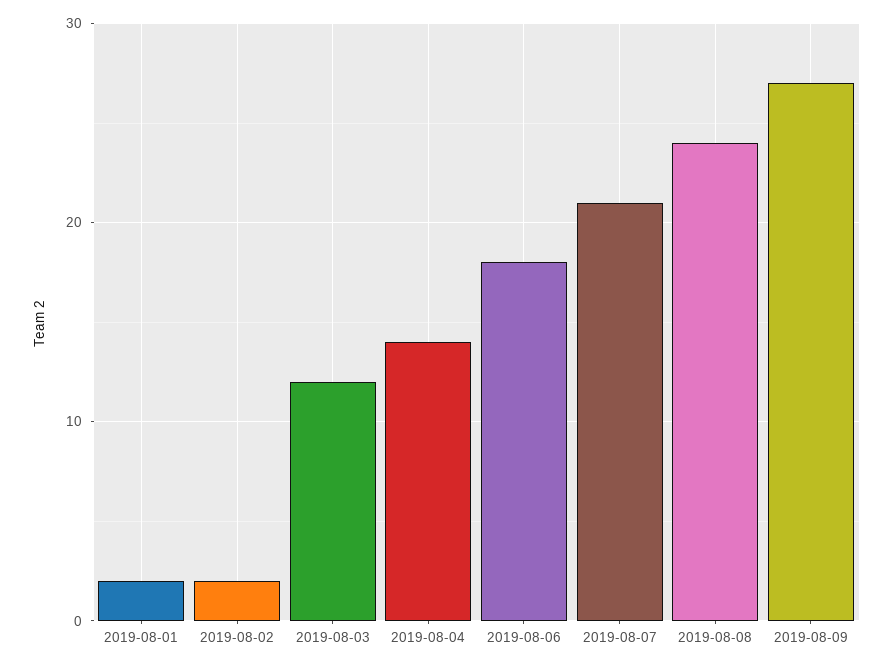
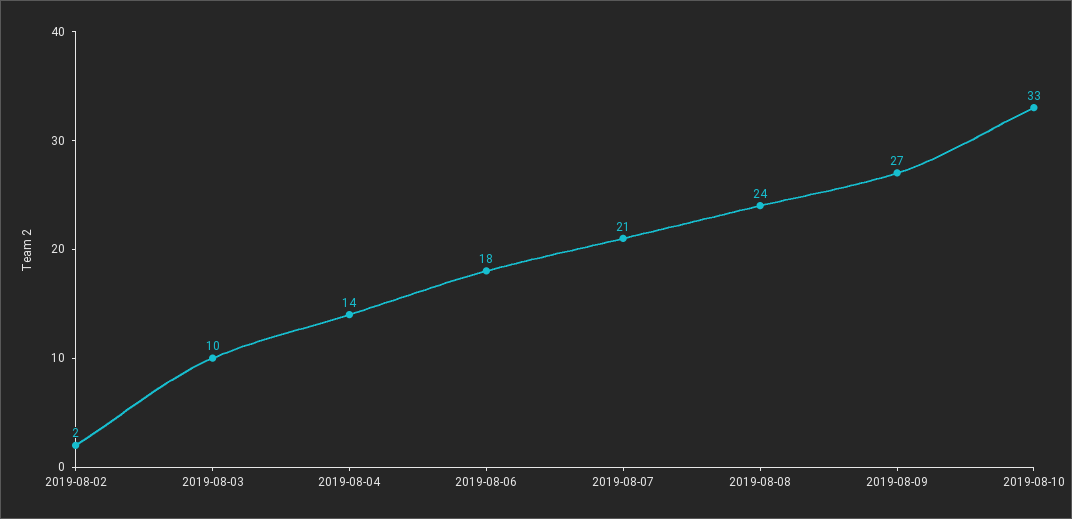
2019-08-01: 2 -> none
2019-08-03: 12 -> 10
2019-08-10: none -> 33

